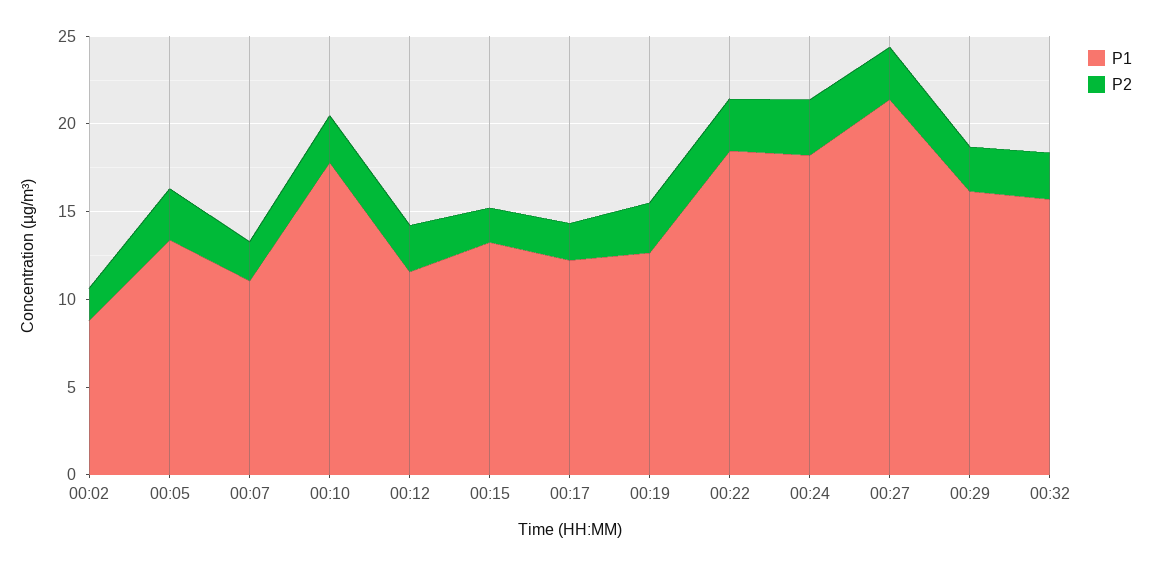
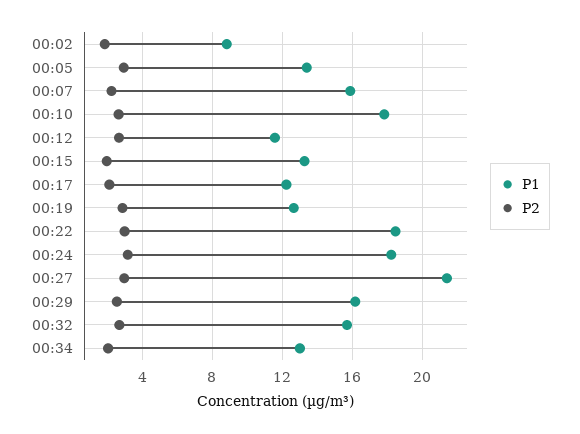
P1, 00:07: 11 -> 16
P1, 00:34: none -> 13
P2, 00:34: none -> 2

